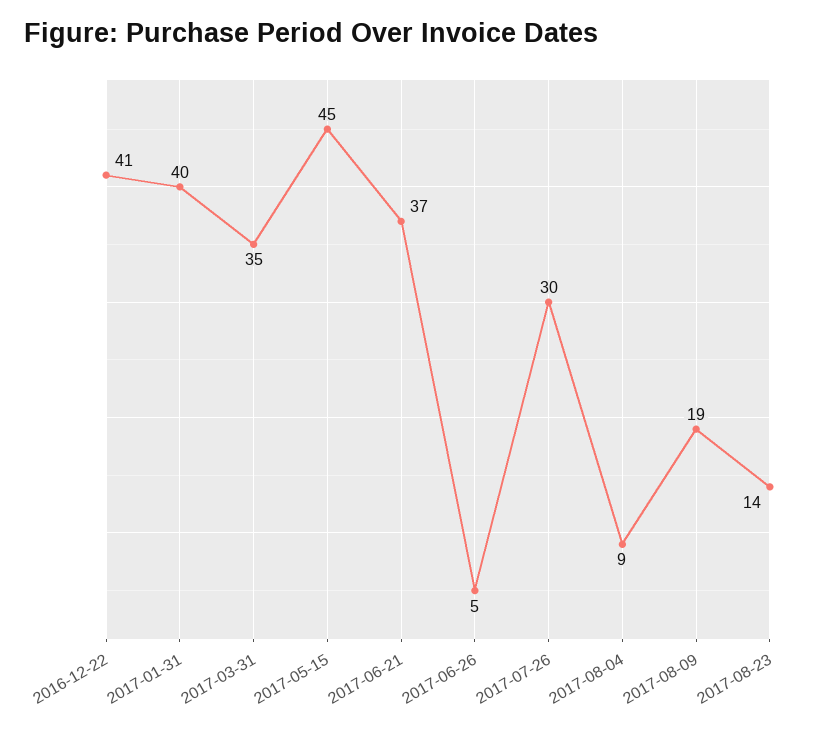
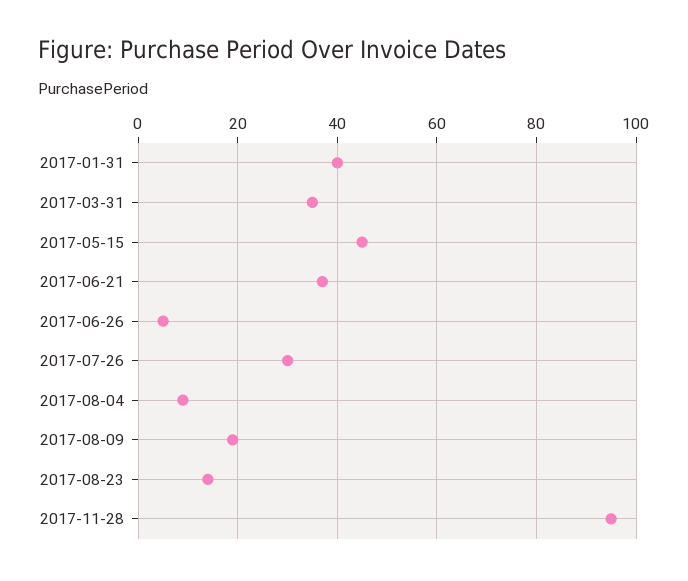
2016-12-22: 41 -> none
2017-11-28: none -> 95

